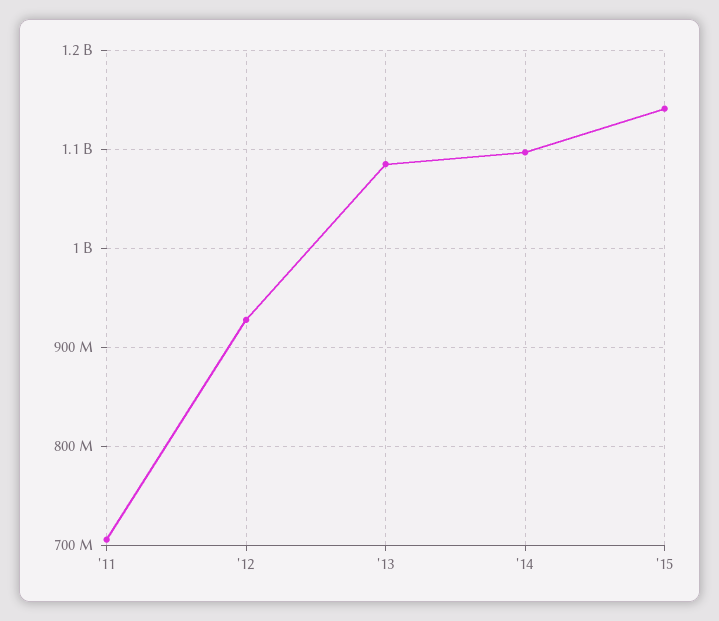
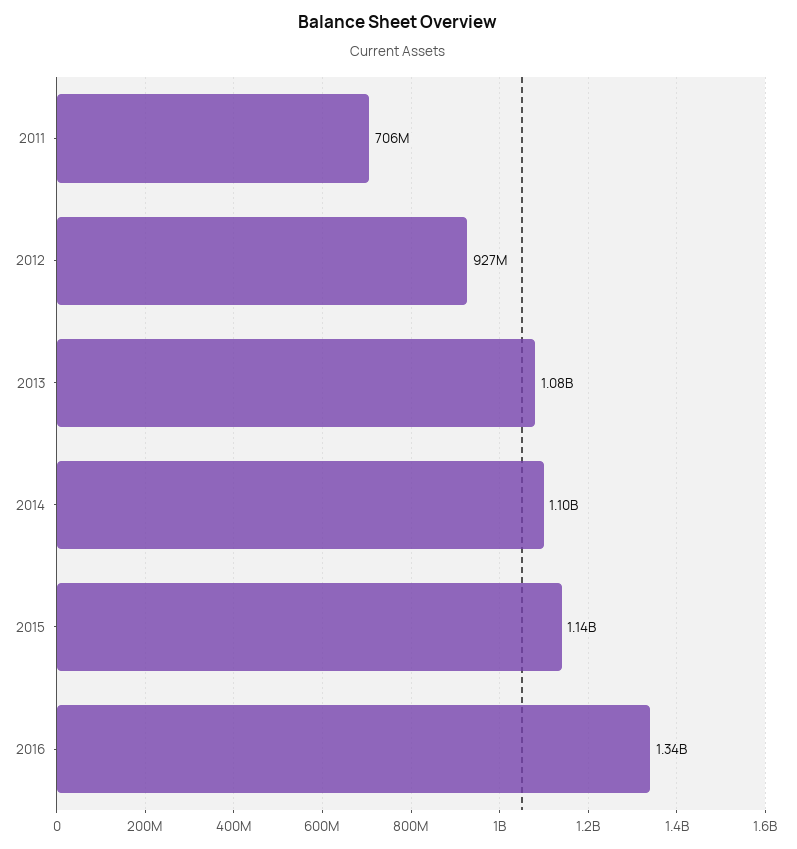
2016: none -> 1340000000

